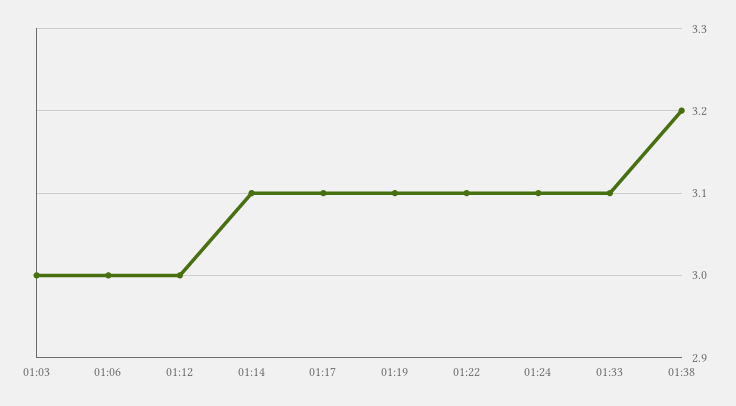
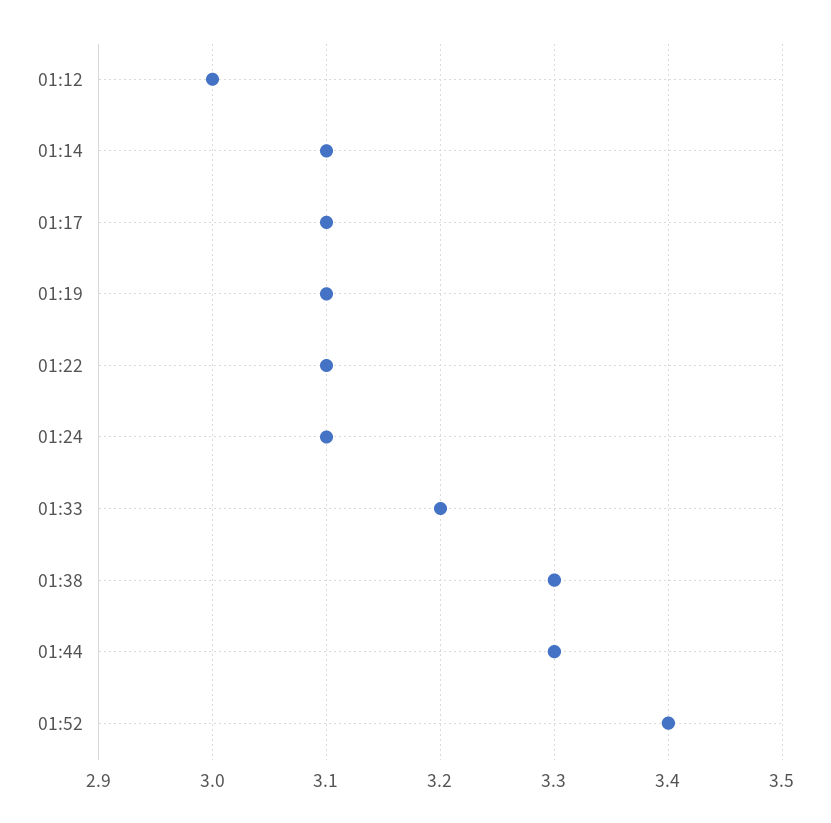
01:03: 3 -> none
01:06: 3 -> none
01:33: 3.1 -> 3.2
01:38: 3.2 -> 3.3
01:44: none -> 3.3
01:52: none -> 3.4

